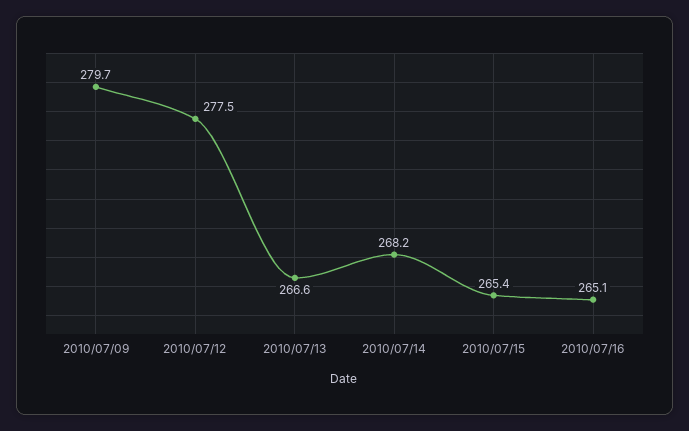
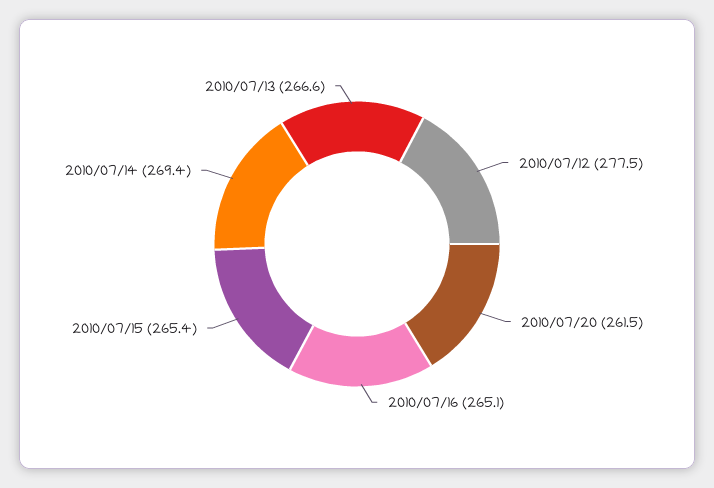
2010/07/09: 279.7 -> none
2010/07/14: 268.2 -> 269.4
2010/07/20: none -> 261.5

